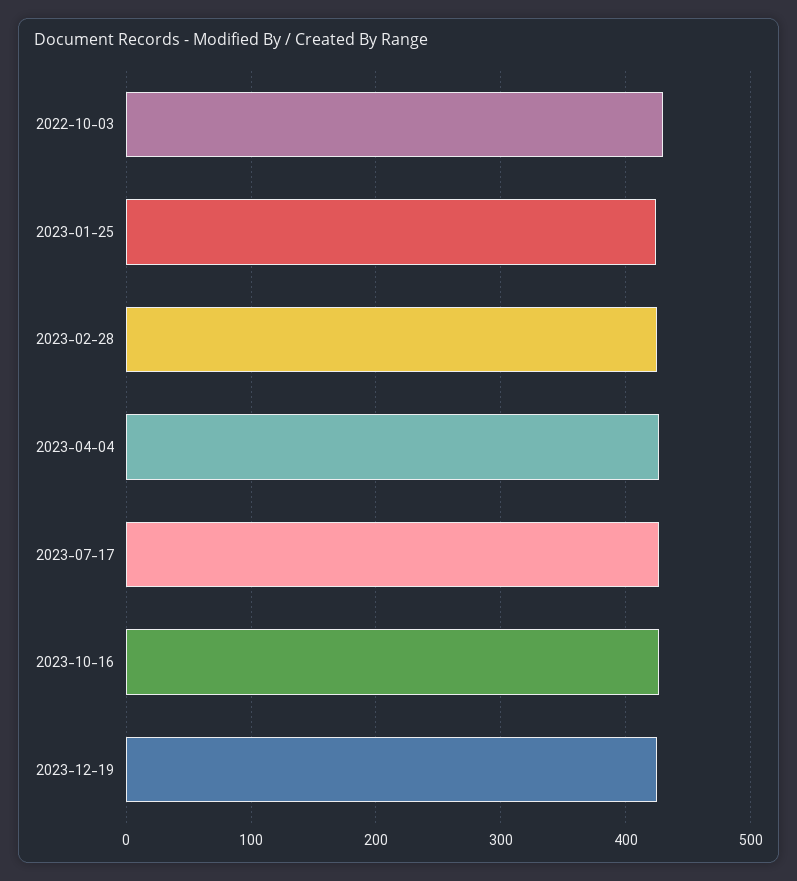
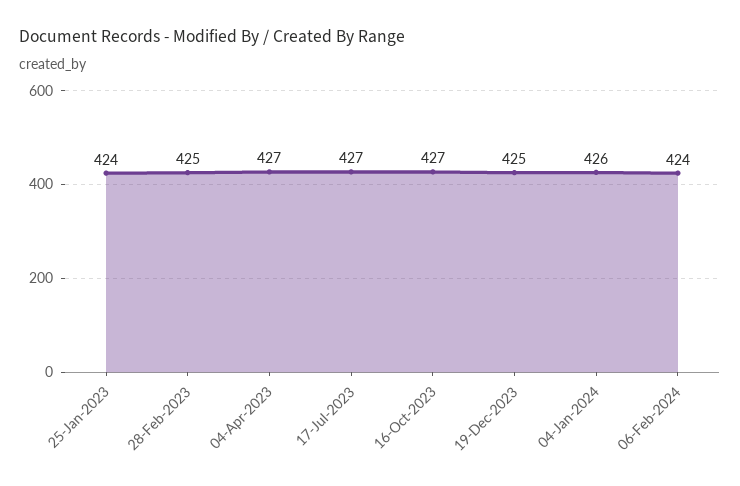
2022-10-03: 430 -> none
04-Jan-2024: none -> 426
06-Feb-2024: none -> 424

